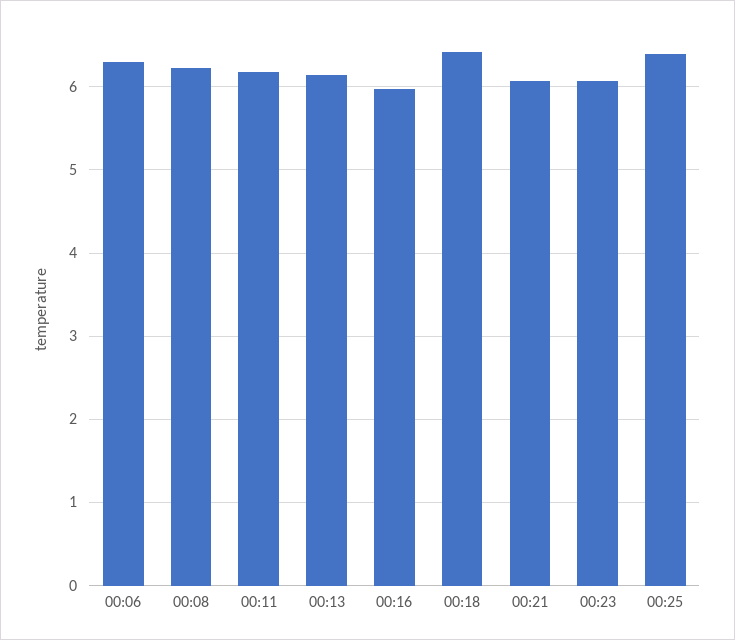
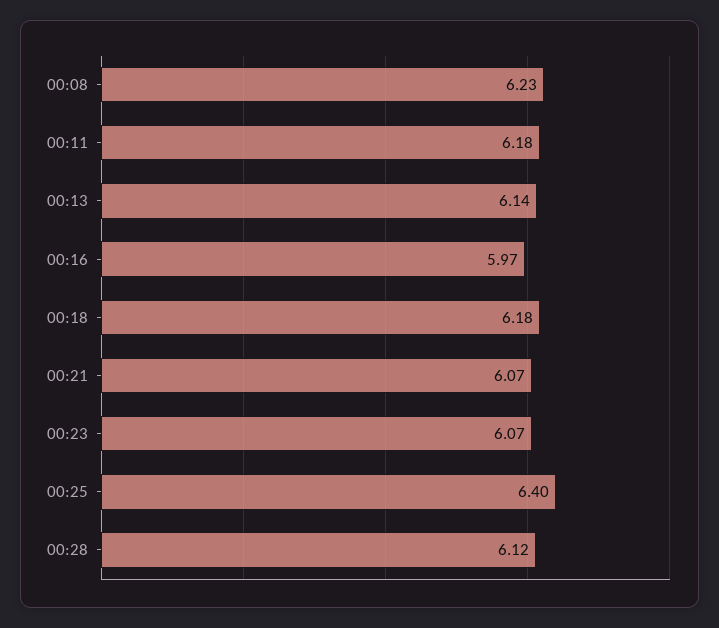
00:06: 6.3 -> none
00:18: 6.4 -> 6.18
00:28: none -> 6.12

